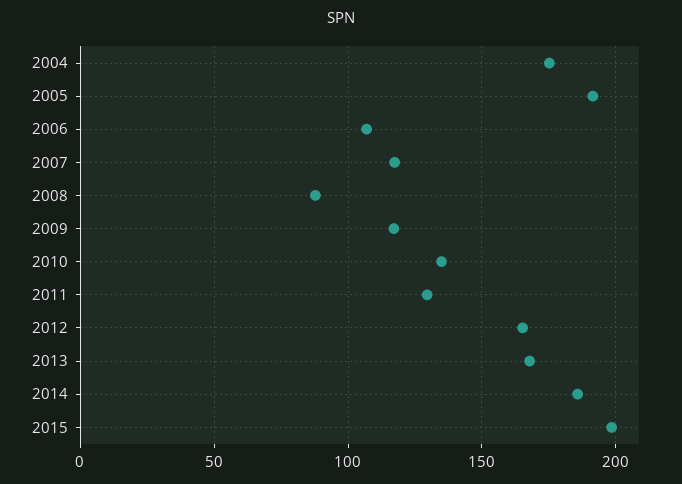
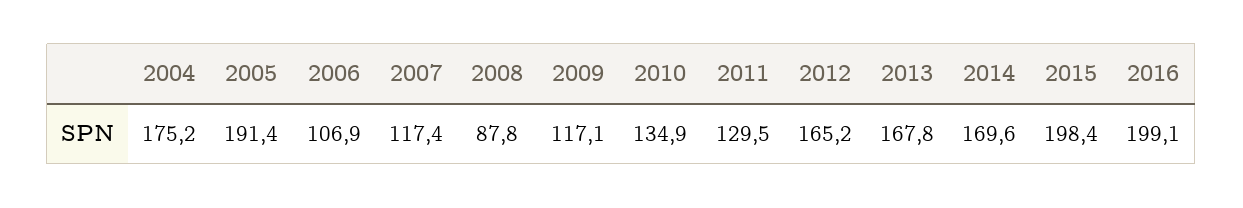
2014: 185 -> 169.6
2016: none -> 199.1

